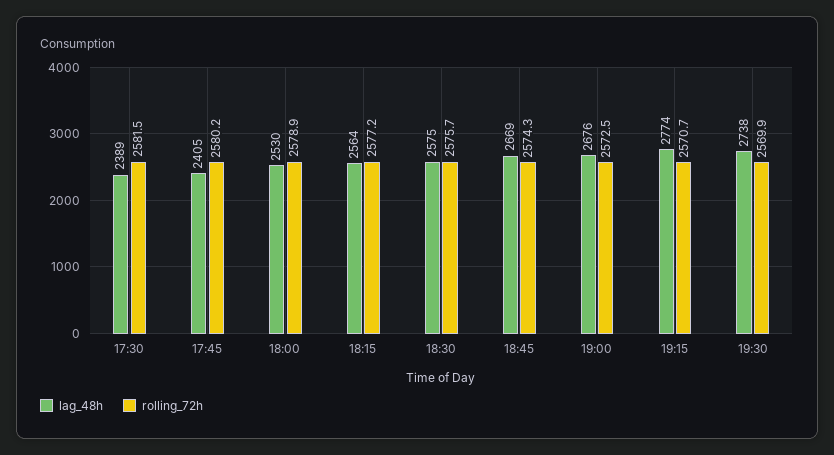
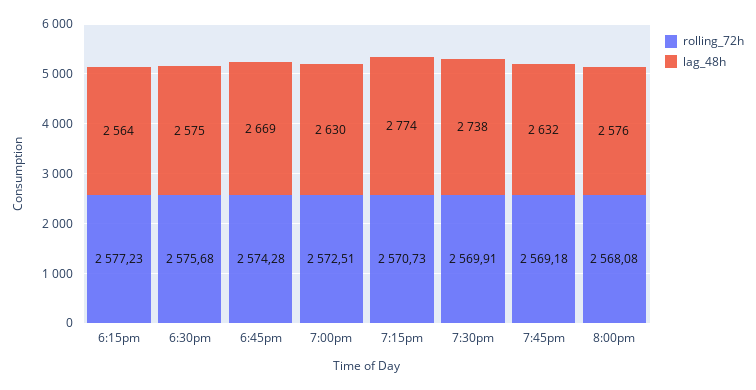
lag_48h, 17:30: 2389 -> none
rolling_72h, 17:30: 2581.5 -> none
lag_48h, 17:45: 2405 -> none
rolling_72h, 17:45: 2580.2 -> none
lag_48h, 18:00: 2530 -> none
rolling_72h, 18:00: 2578.9 -> none
lag_48h, 19:00: 2676 -> 2630
rolling_72h, 7:45pm: none -> 2569.18
lag_48h, 7:45pm: none -> 2632
rolling_72h, 8:00pm: none -> 2568.08
lag_48h, 8:00pm: none -> 2576

